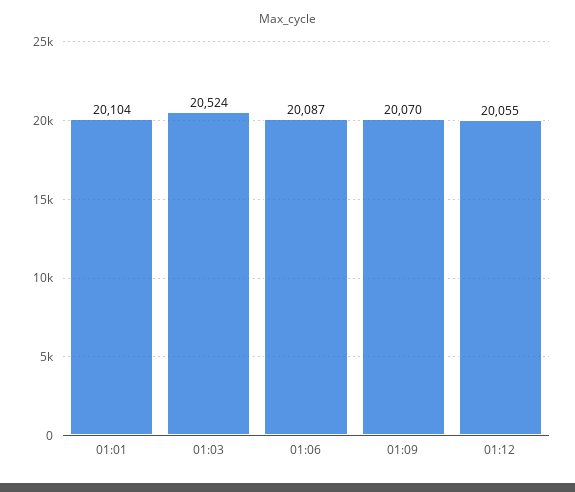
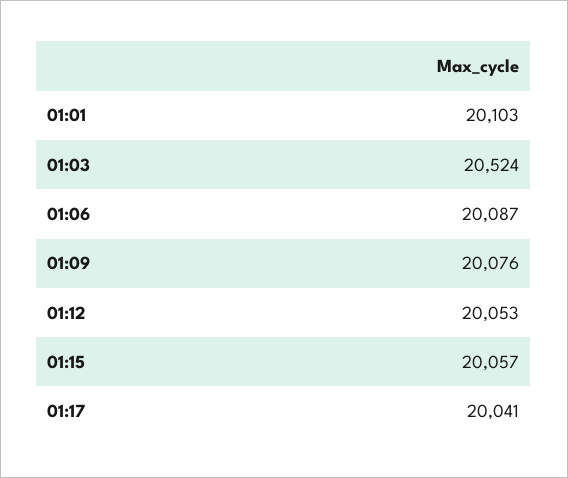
01:01: 20104 -> 20103
01:09: 20070 -> 20076
01:12: 20055 -> 20053
01:15: none -> 20057
01:17: none -> 20041

